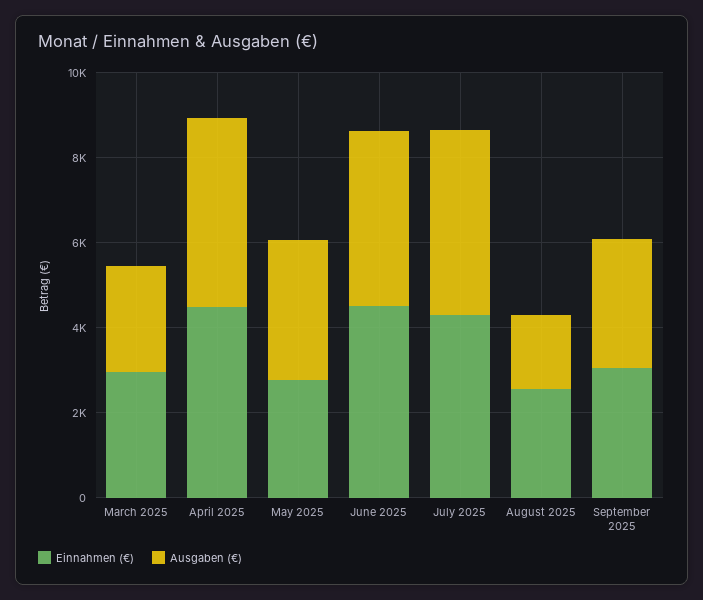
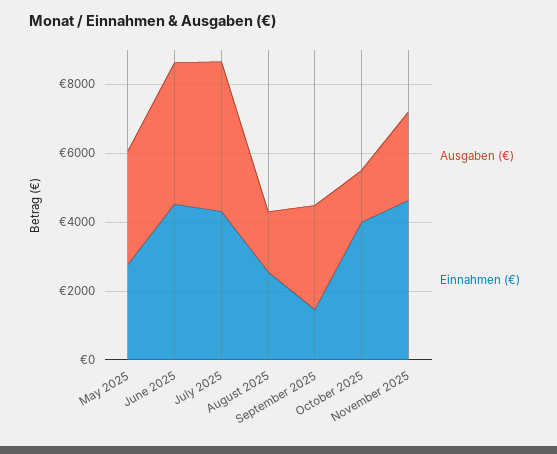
Einnahmen (€), March 2025: 3000 -> none
Ausgaben (€), March 2025: 2500 -> none
Einnahmen (€), April 2025: 4500 -> none
Ausgaben (€), April 2025: 4500 -> none
Einnahmen (€), September 2025: 3000 -> 1500
Ausgaben (€), October 2025: none -> 1500
Einnahmen (€), October 2025: none -> 4000
Ausgaben (€), November 2025: none -> 2500
Einnahmen (€), November 2025: none -> 4500

